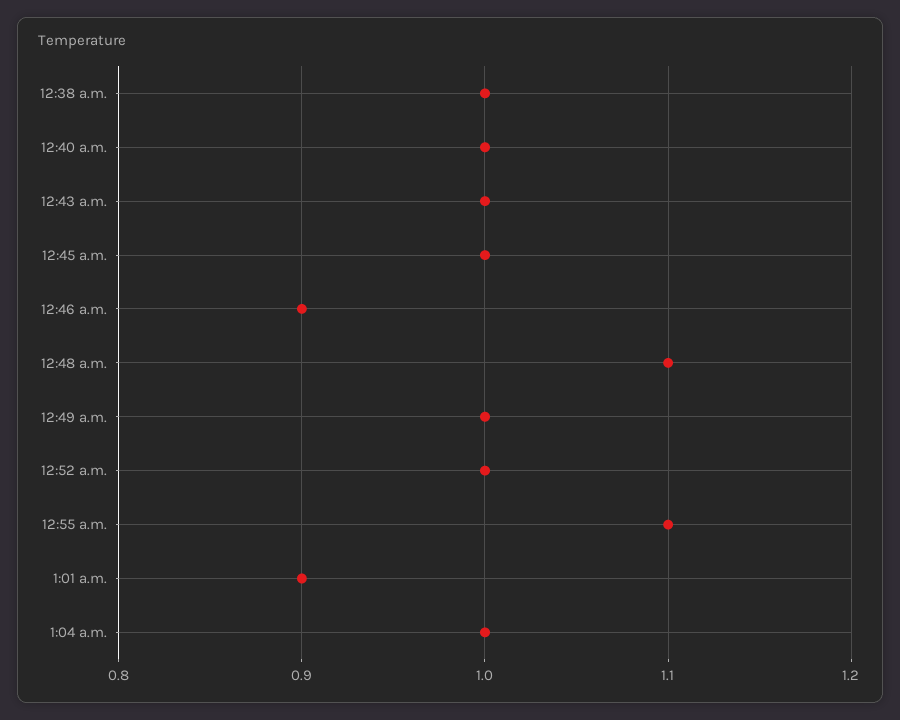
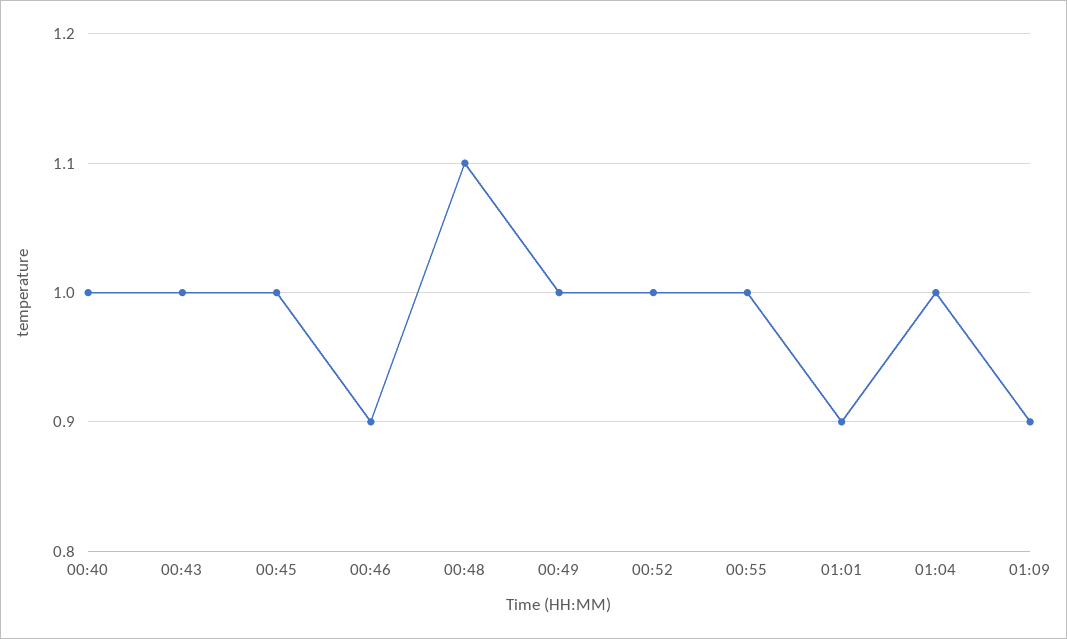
12:38 a.m.: 1 -> none
12:55 a.m.: 1.1 -> 1
01:09: none -> 0.9

